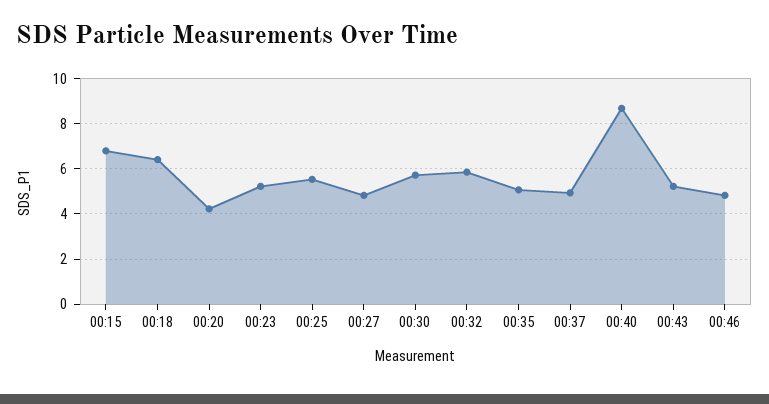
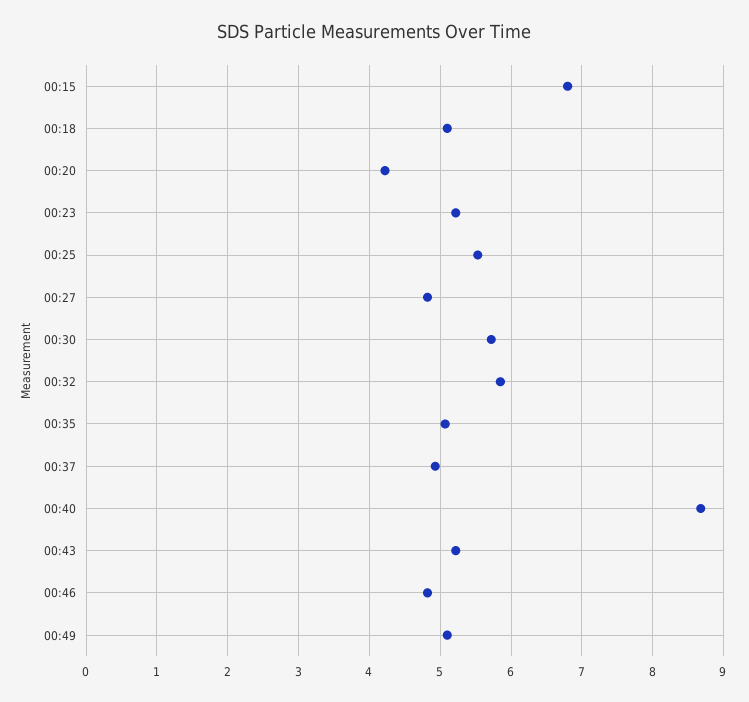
00:18: 6.5 -> 5.1
00:49: none -> 5.1

